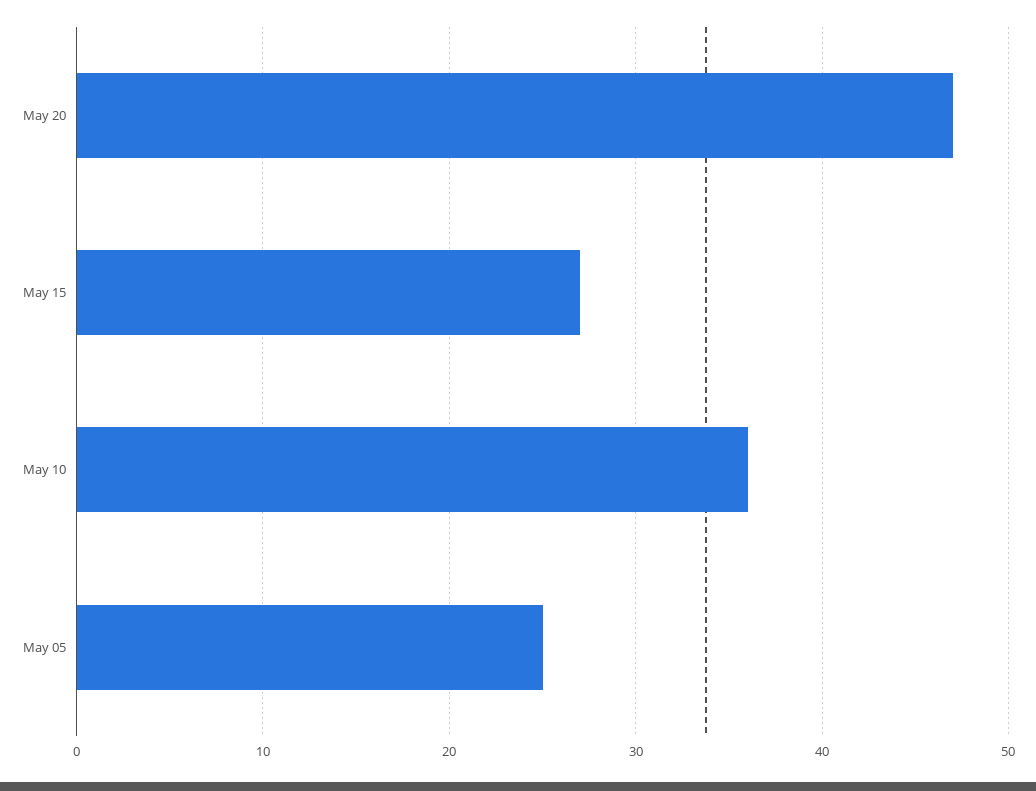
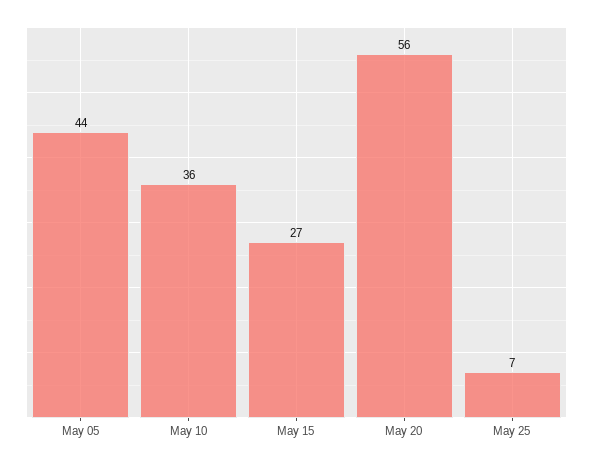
May 20: 47 -> 56
May 05: 25 -> 44
May 25: none -> 7

